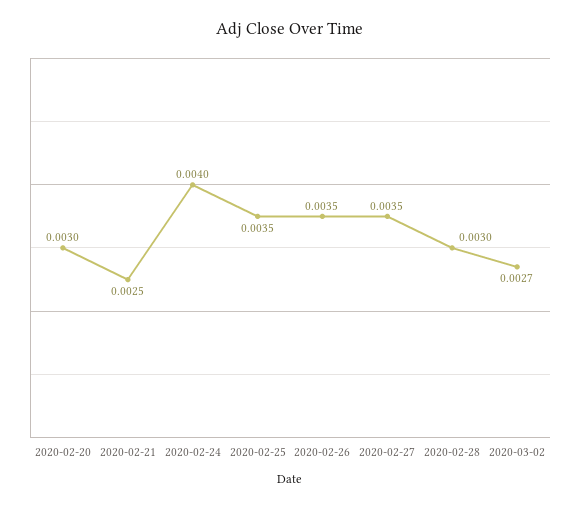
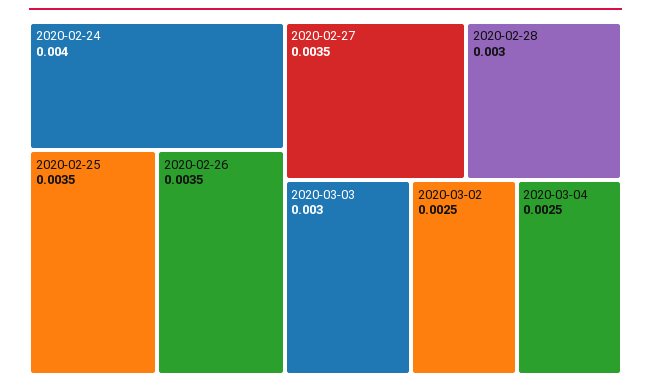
2020-02-20: 0.003 -> none
2020-02-21: 0.0025 -> none
2020-03-02: 0.0027 -> 0.0025
2020-03-03: none -> 0.003
2020-03-04: none -> 0.0025

